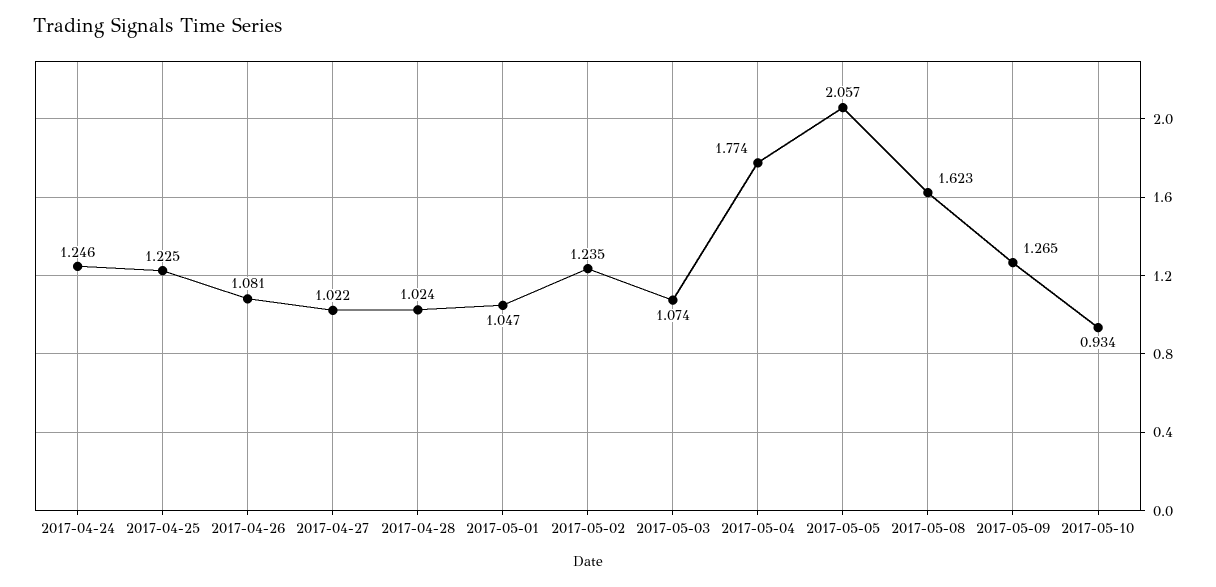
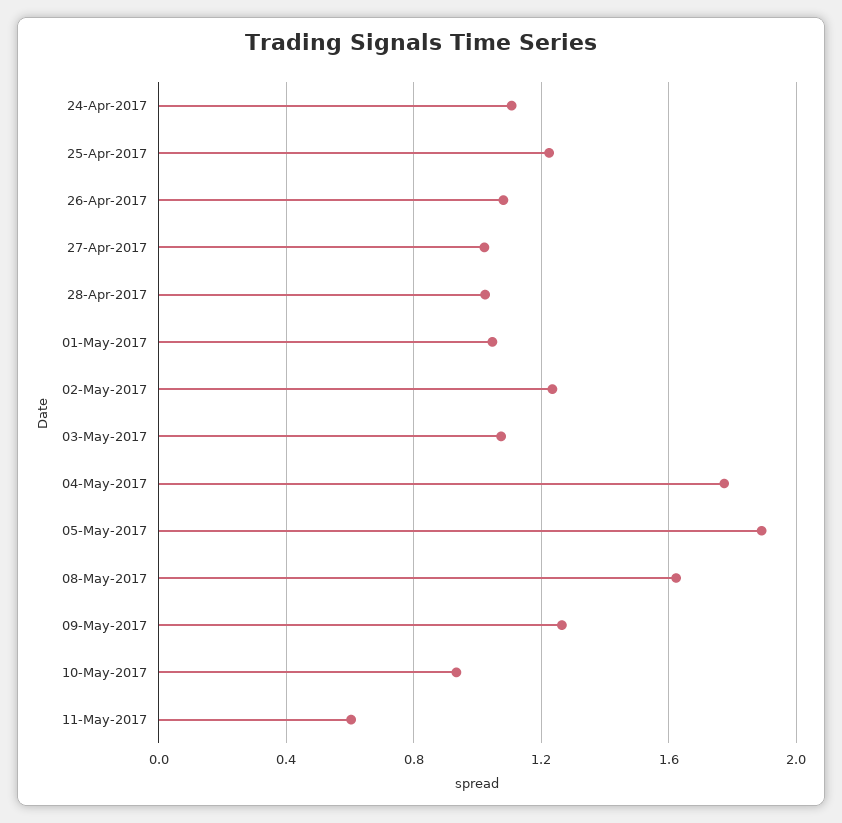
2017-04-24: 1.246 -> 1.1
2017-05-05: 2.057 -> 1.9
11-May-2017: none -> 0.6

